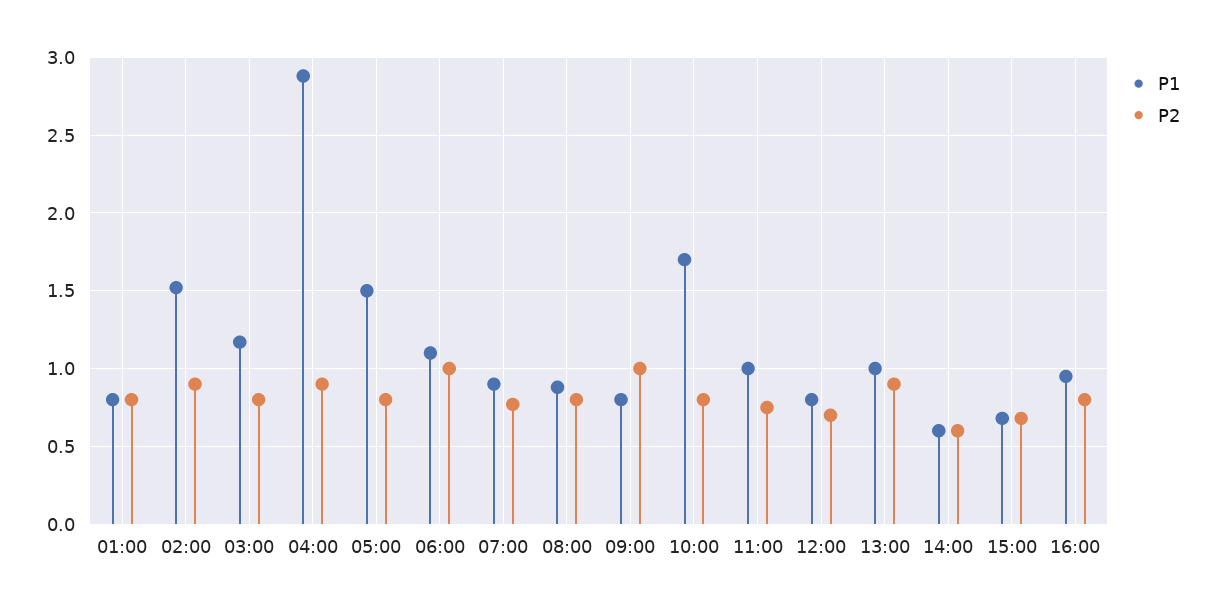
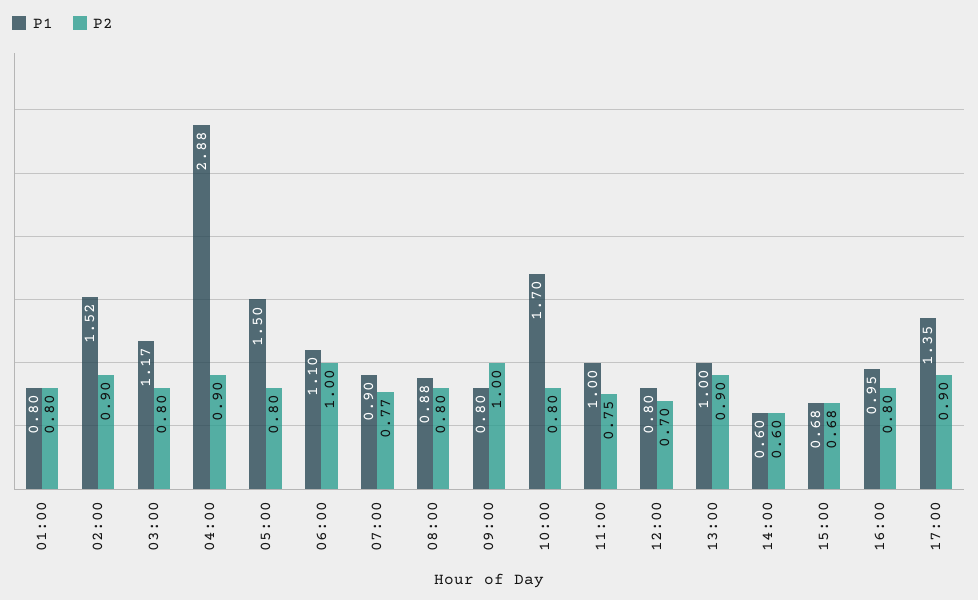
P1, 17:00: none -> 1.35
P2, 17:00: none -> 0.9

